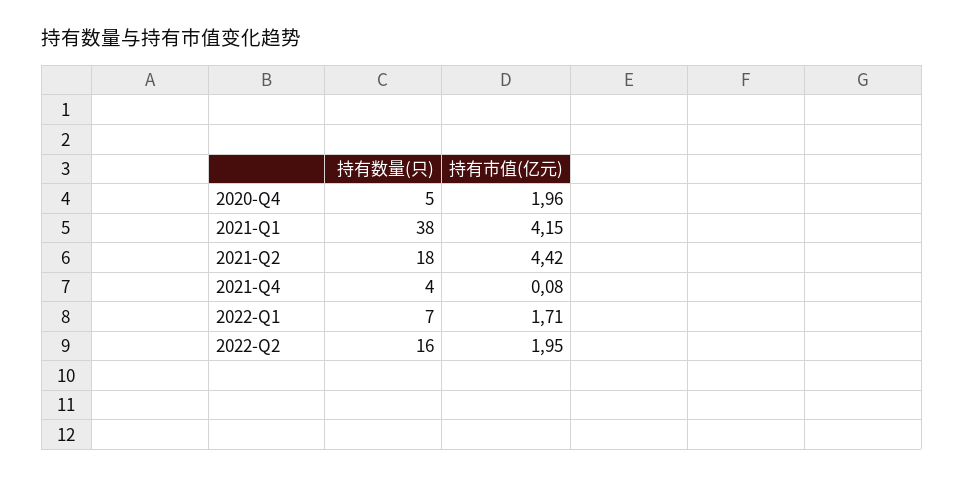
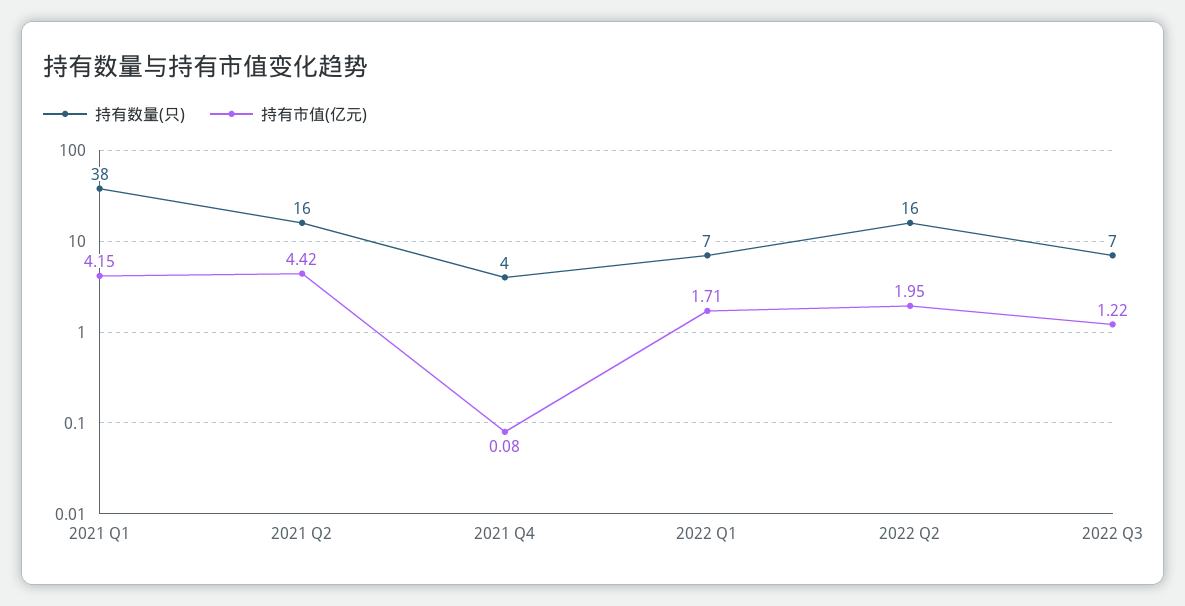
持有数量(只), 2020-Q4: 5 -> none
持有市值(亿元), 2020-Q4: 1.96 -> none
持有数量(只), 2021-Q2: 18 -> 16
持有数量(只), 2022 Q3: none -> 7
持有市值(亿元), 2022 Q3: none -> 1.22

